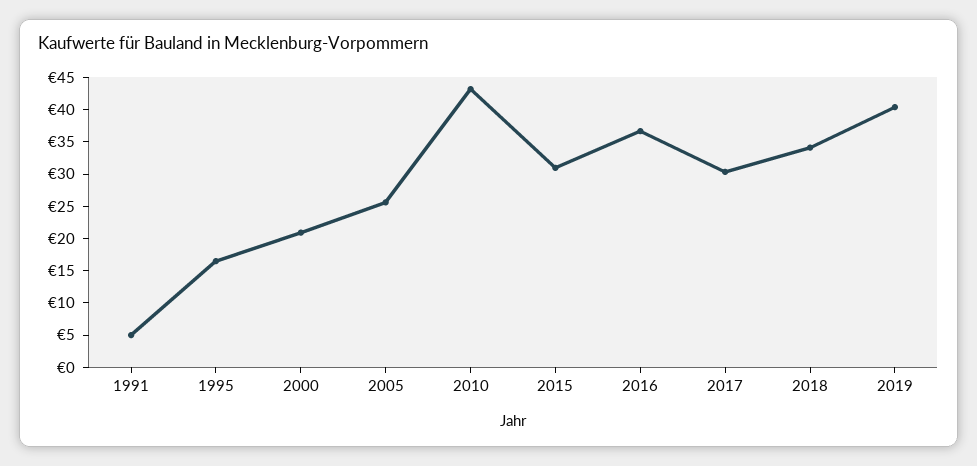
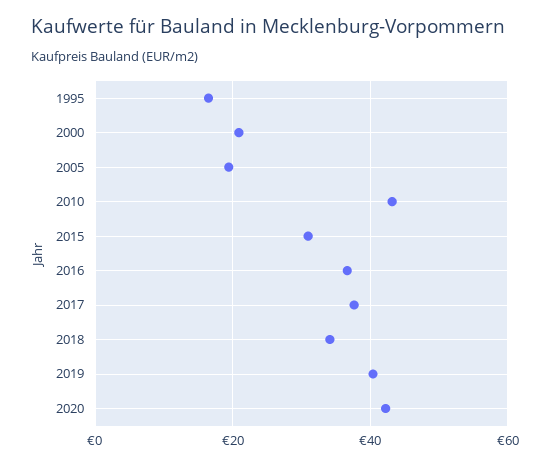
1991: 5 -> none
2005: 25 -> 20
2017: 30 -> 38
2020: none -> 42

